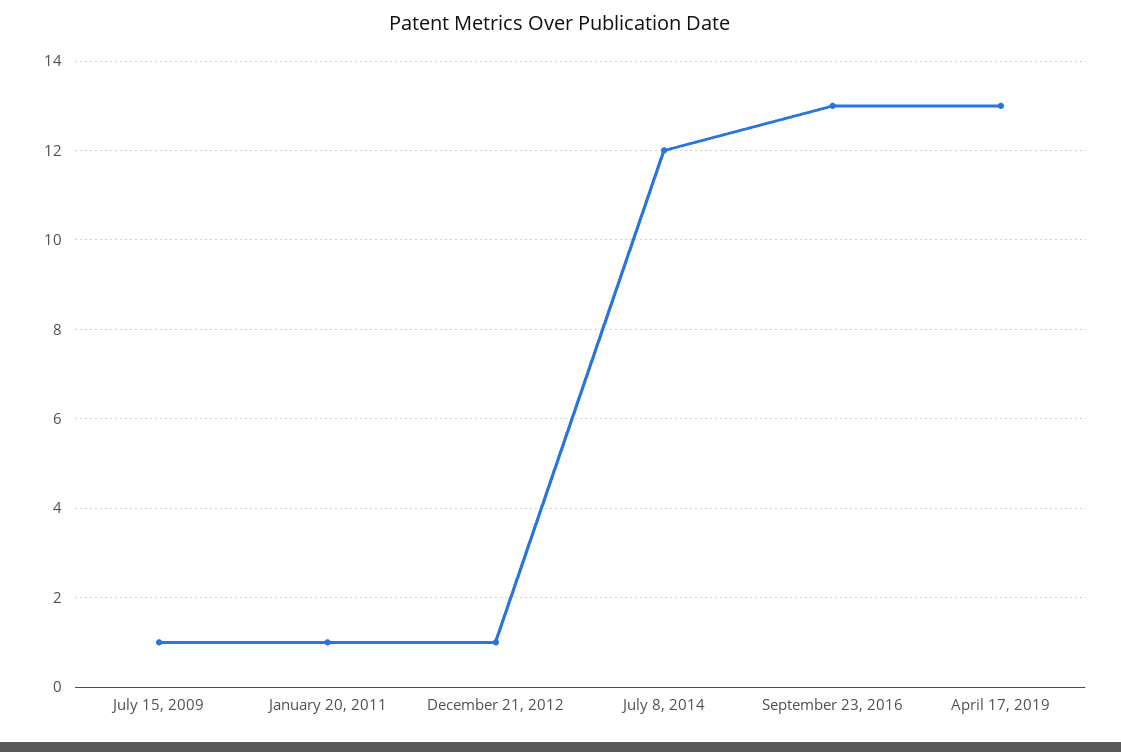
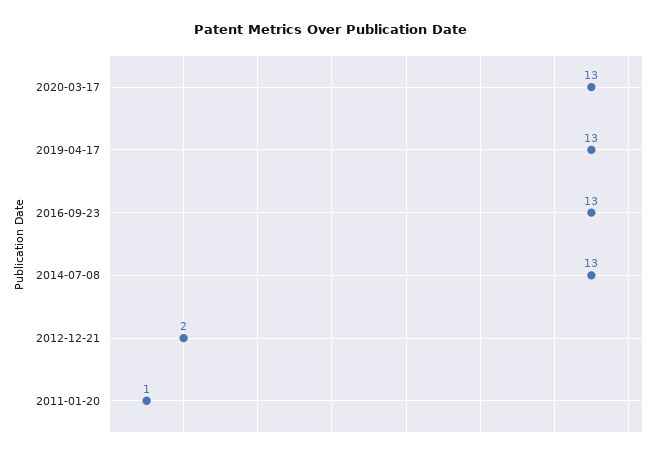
July 15, 2009: 1 -> none
December 21, 2012: 1 -> 2
July 8, 2014: 12 -> 13
2020-03-17: none -> 13

